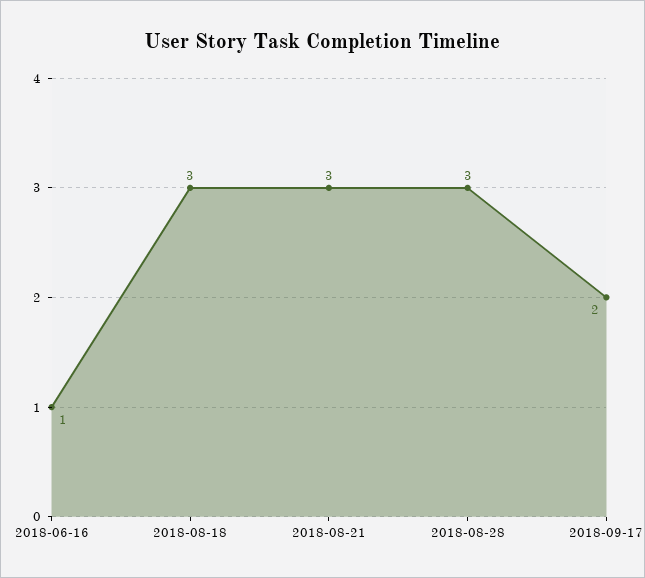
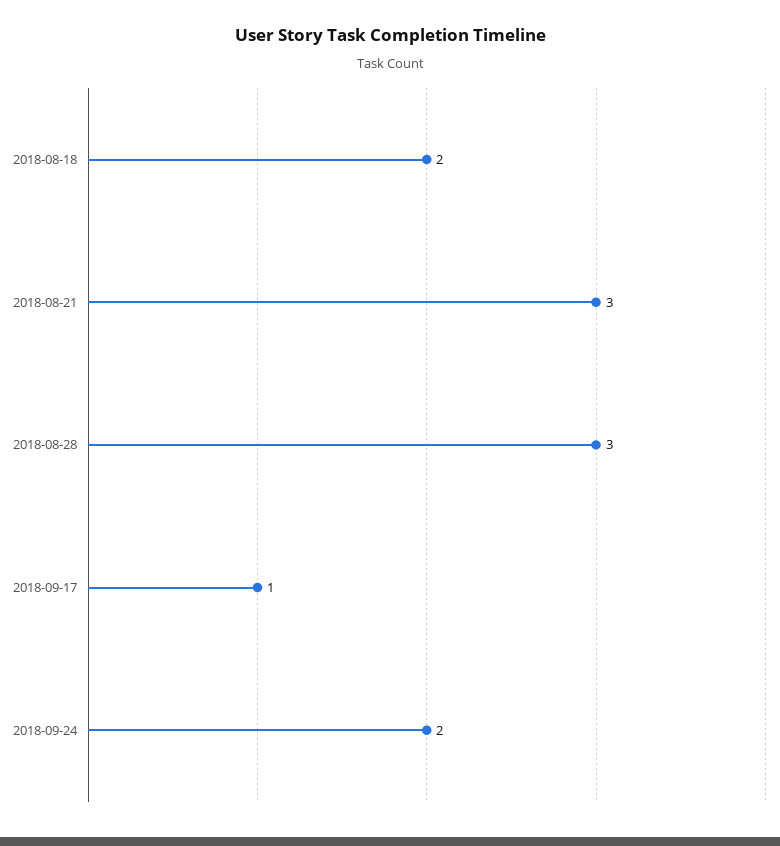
2018-06-16: 1 -> none
2018-08-18: 3 -> 2
2018-09-17: 2 -> 1
2018-09-24: none -> 2

